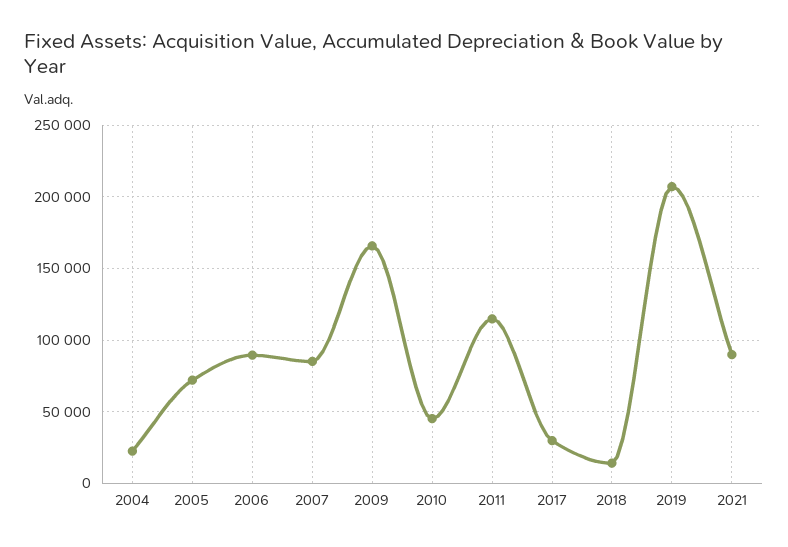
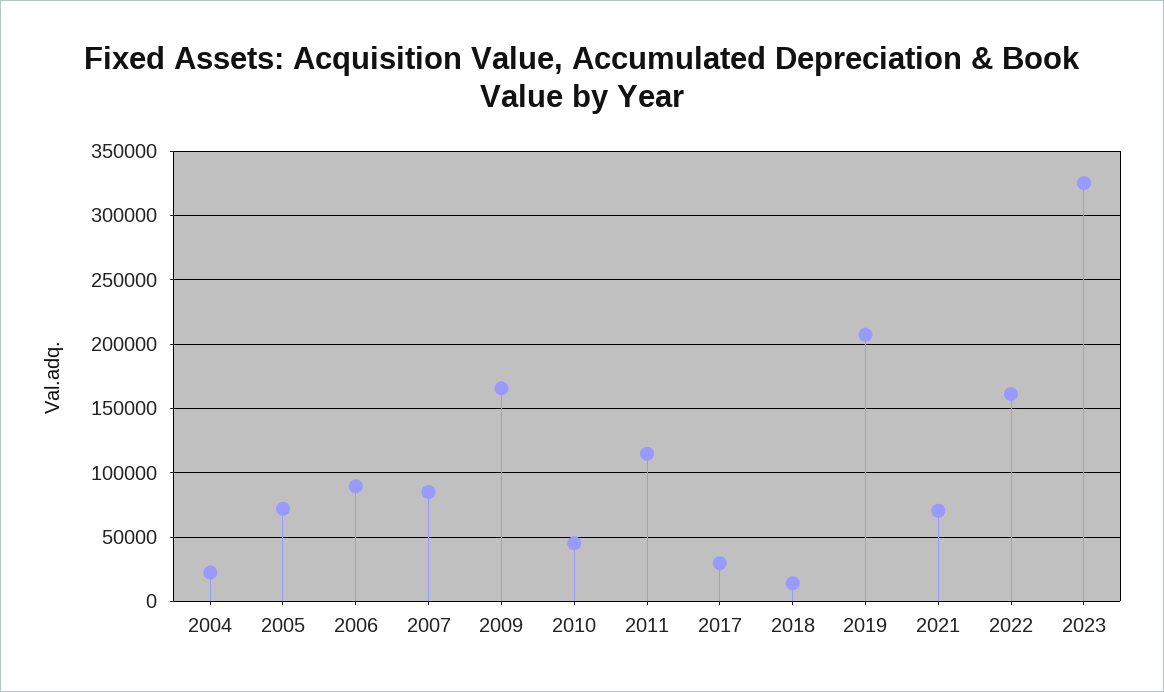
2021: 90000 -> 70000
2022: none -> 160000
2023: none -> 325000

